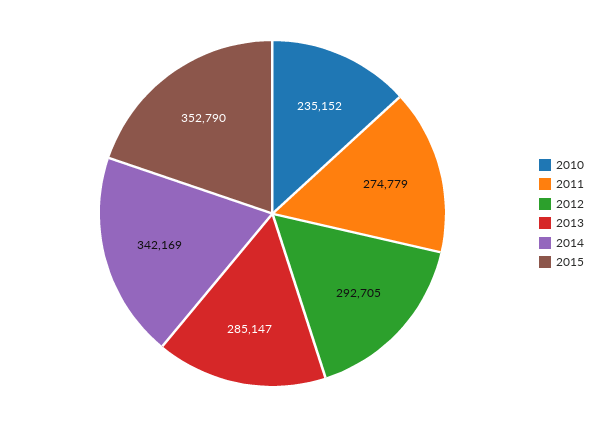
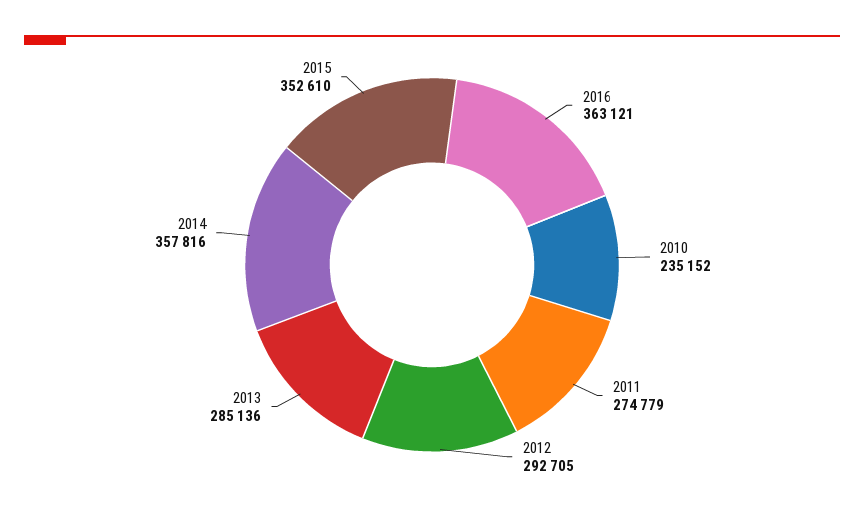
2013: 285147 -> 285136
2014: 342169 -> 357816
2015: 352790 -> 352610
2016: none -> 363121

